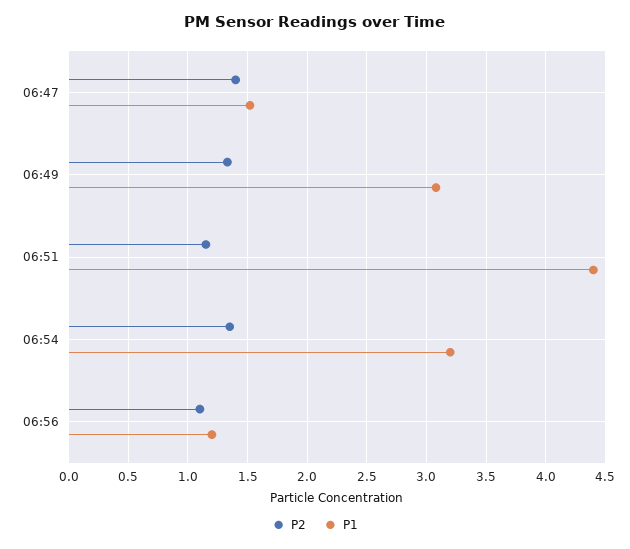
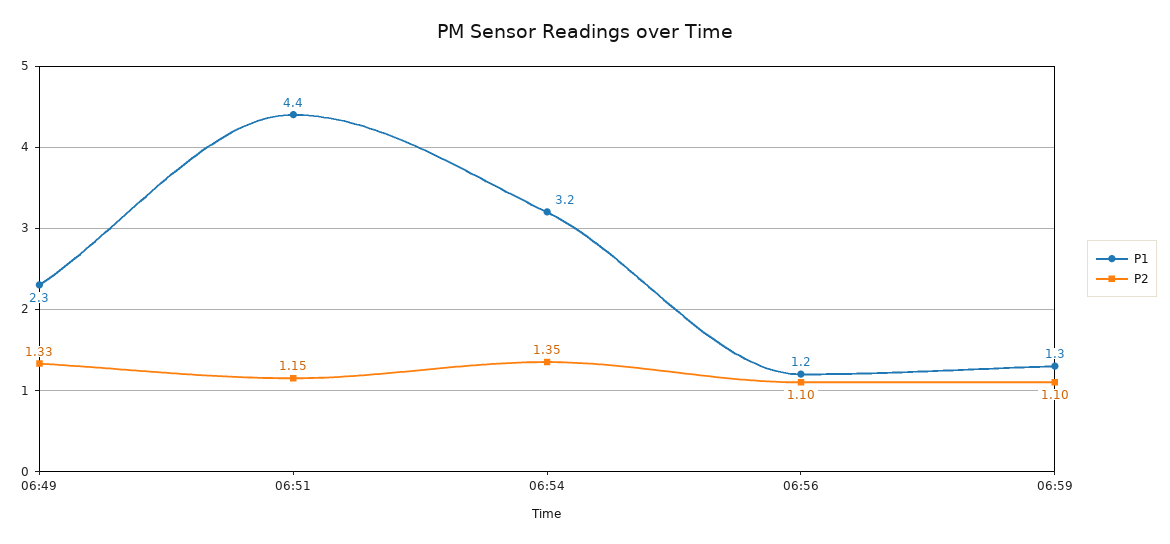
P2, 06:47: 1.4 -> none
P1, 06:47: 1.5 -> none
P1, 06:49: 3.1 -> 2.3
P1, 06:59: none -> 1.3
P2, 06:59: none -> 1.1

